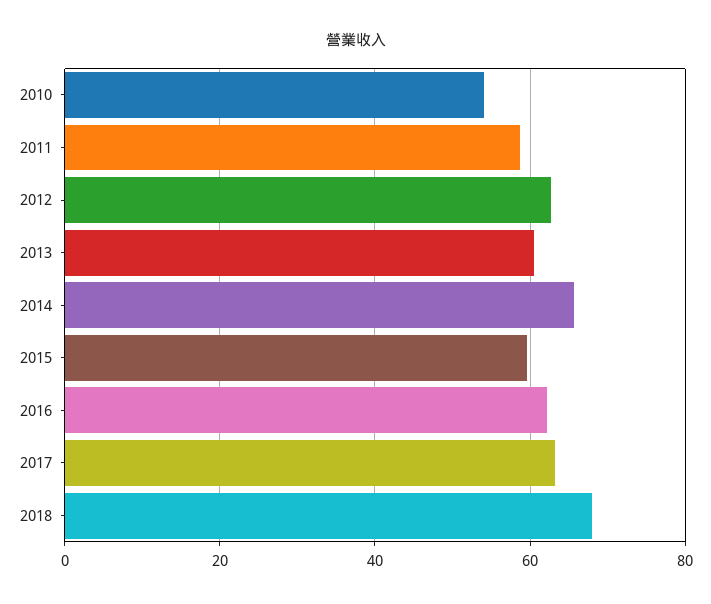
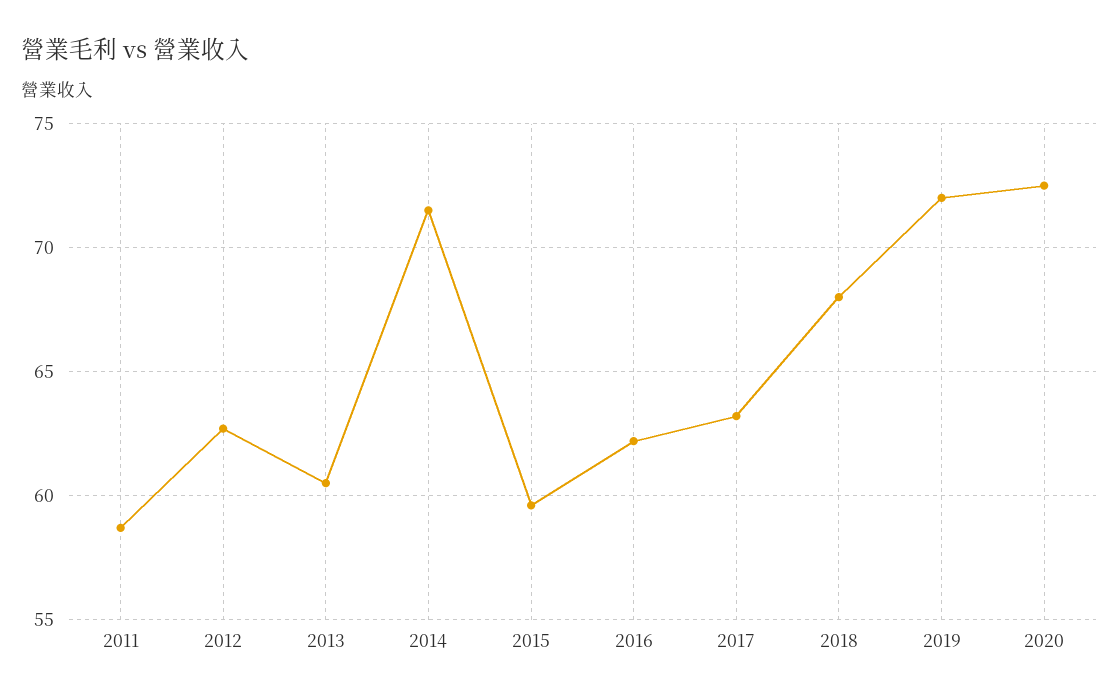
2010: 54 -> none
2014: 66 -> 71.5
2019: none -> 72
2020: none -> 72.5

